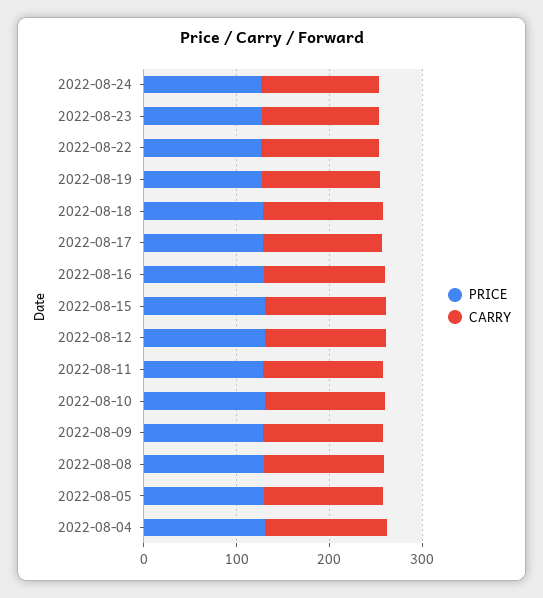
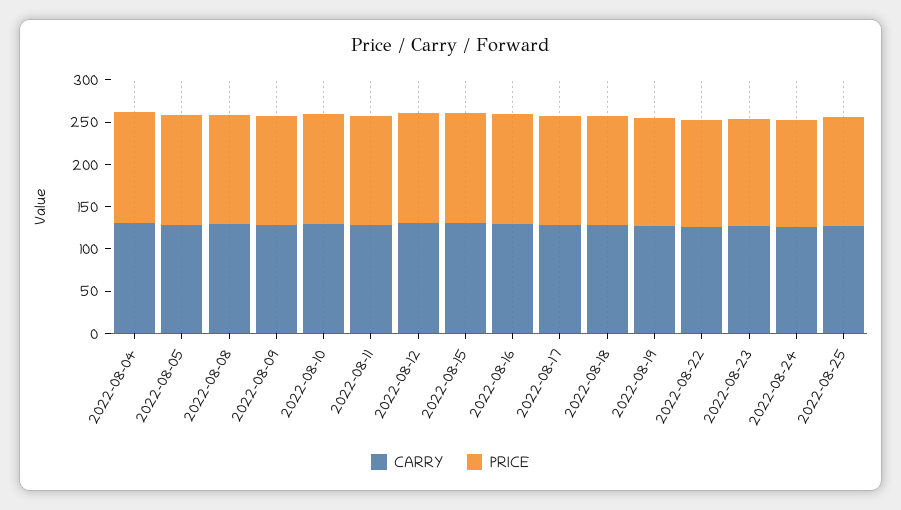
CARRY, 2022-08-25: none -> 130
PRICE, 2022-08-25: none -> 130

